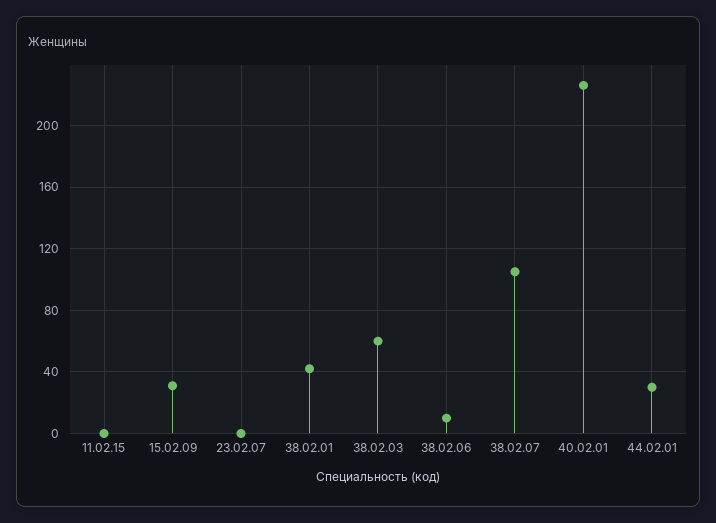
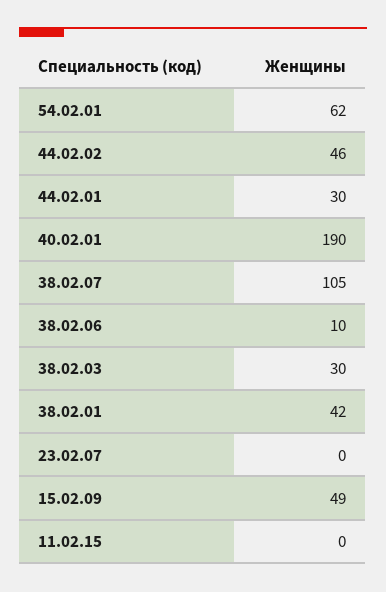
15.02.09: 30 -> 49
38.02.03: 60 -> 30
40.02.01: 225 -> 190
54.02.01: none -> 62
44.02.02: none -> 46

